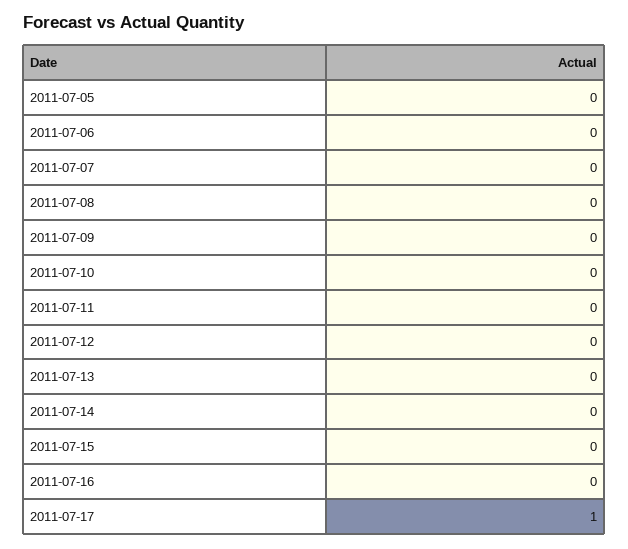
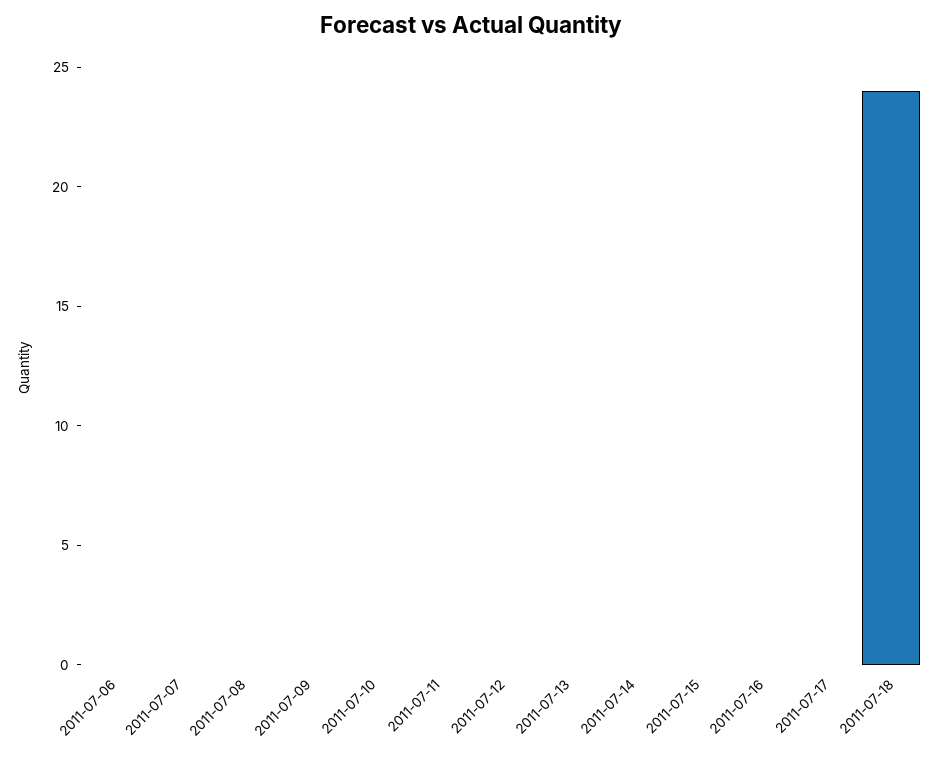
2011-07-05: 0 -> none
2011-07-17: 1 -> 0
2011-07-18: none -> 24

